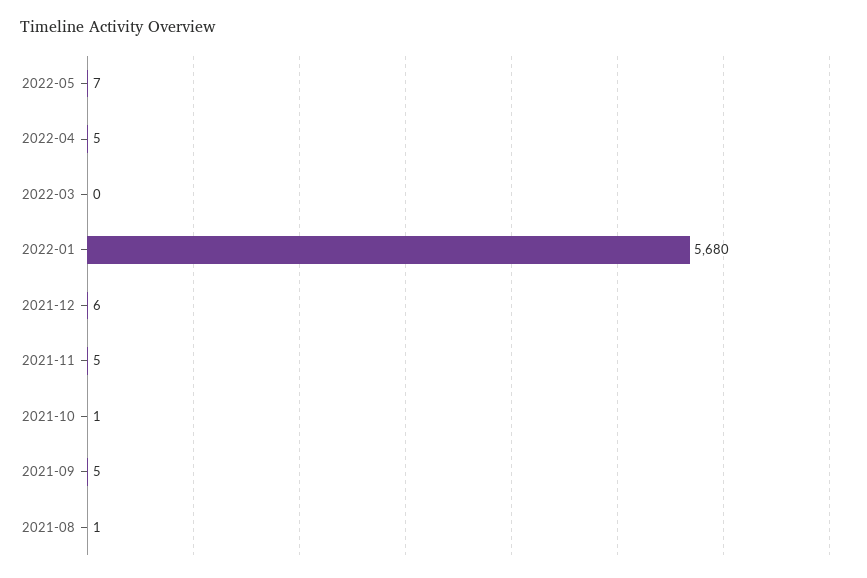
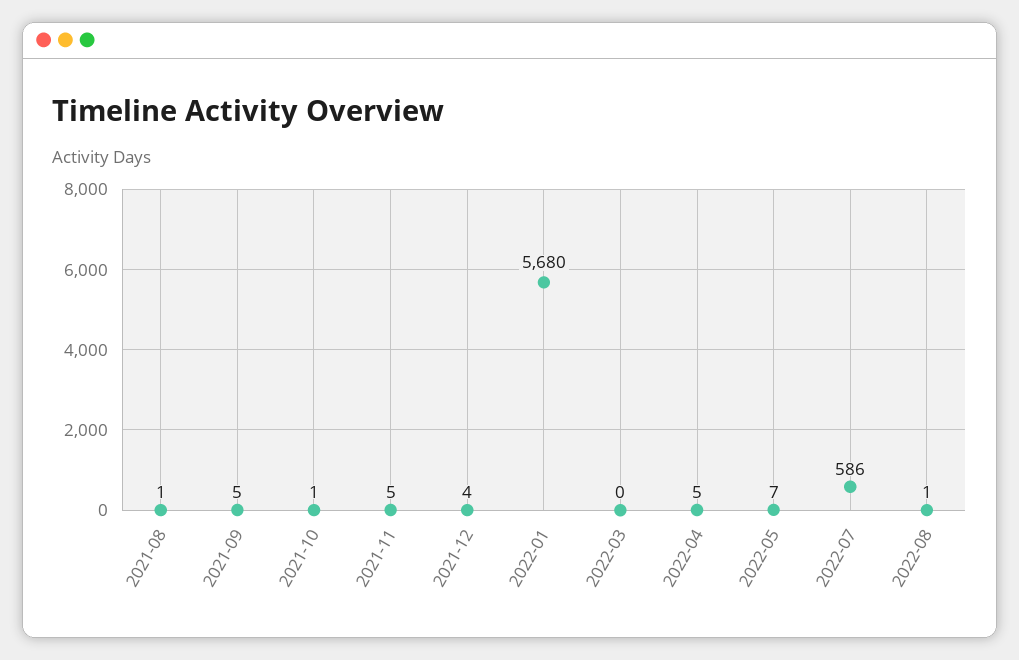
2021-12: 6 -> 4
2022-07: none -> 586
2022-08: none -> 1

